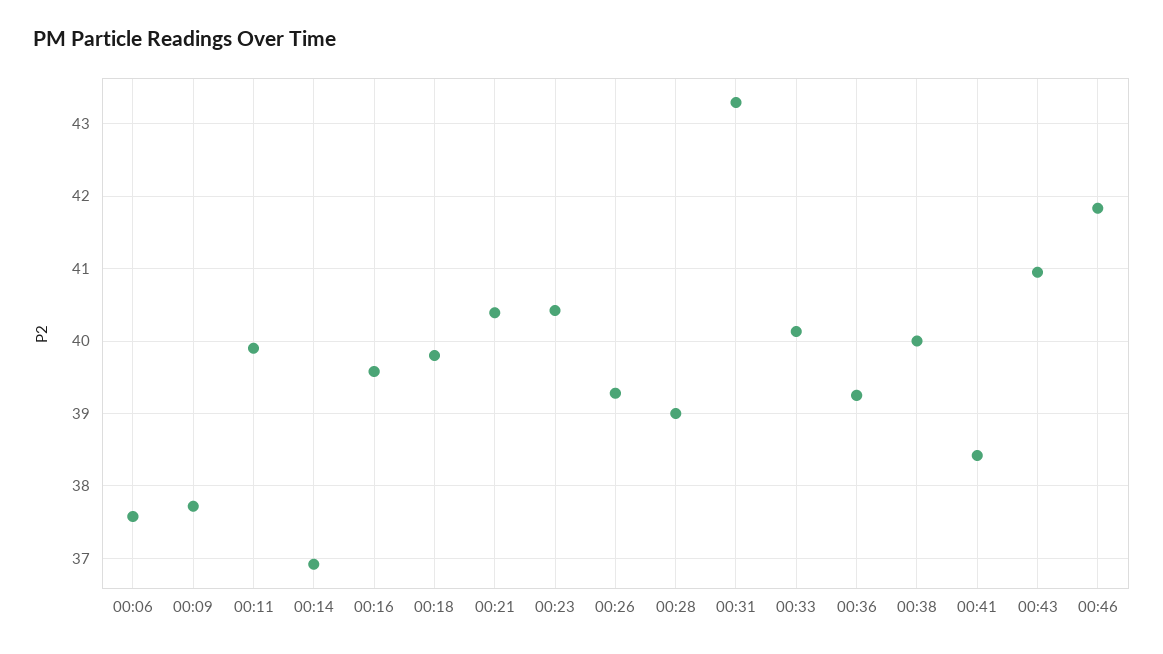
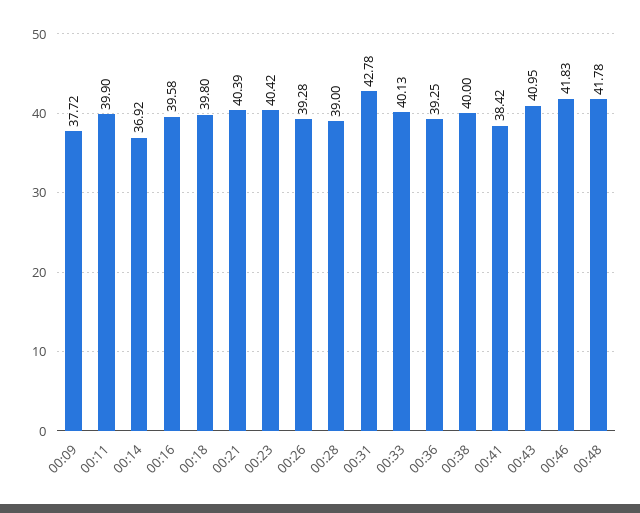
00:06: 37.6 -> none
00:31: 43.3 -> 42.78
00:48: none -> 41.78

